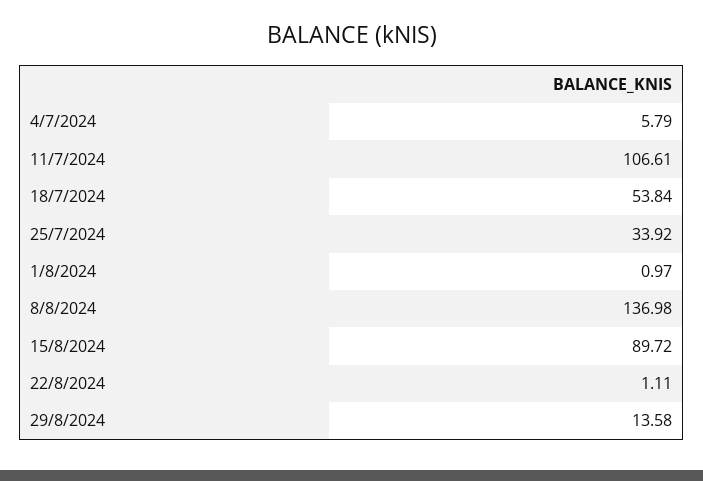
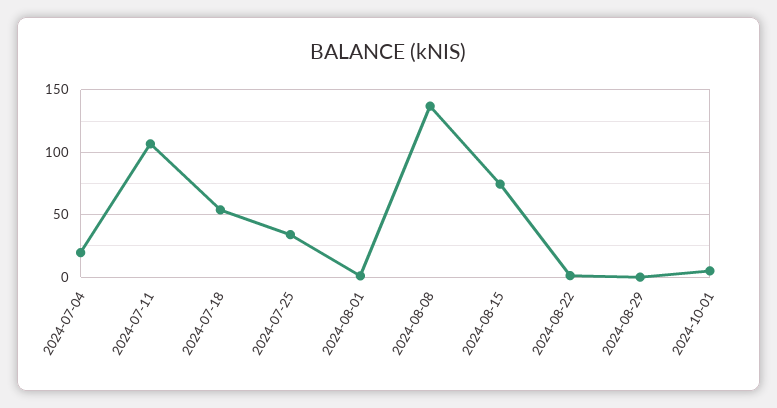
4/7/2024: 5.79 -> 20
15/8/2024: 89.72 -> 75
29/8/2024: 13.58 -> 0
2024-10-01: none -> 5

